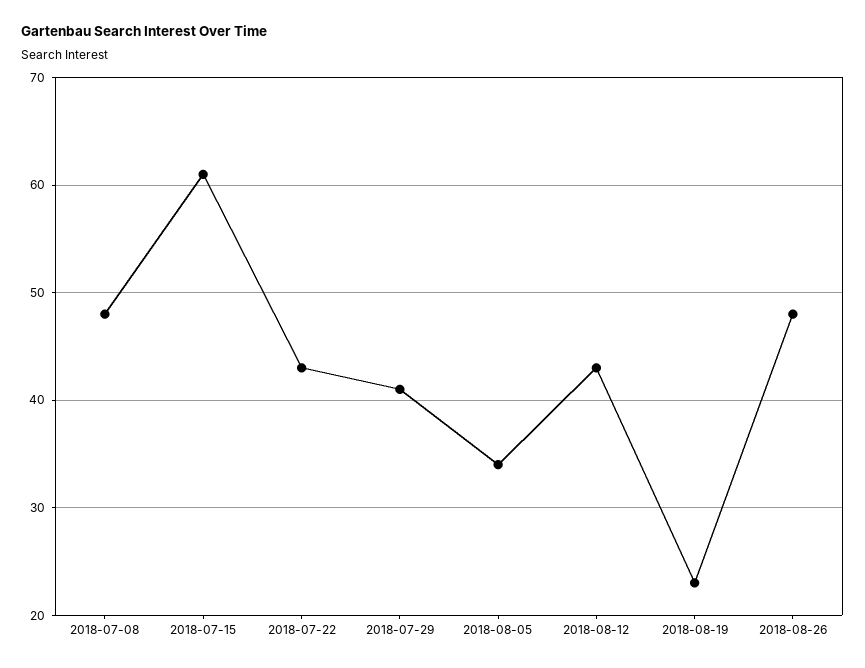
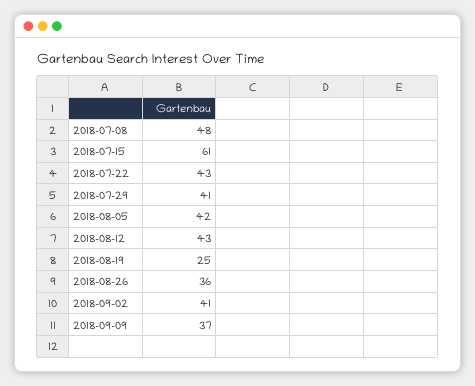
2018-08-05: 34 -> 42
2018-08-19: 23 -> 25
2018-08-26: 48 -> 36
2018-09-02: none -> 41
2018-09-09: none -> 37

